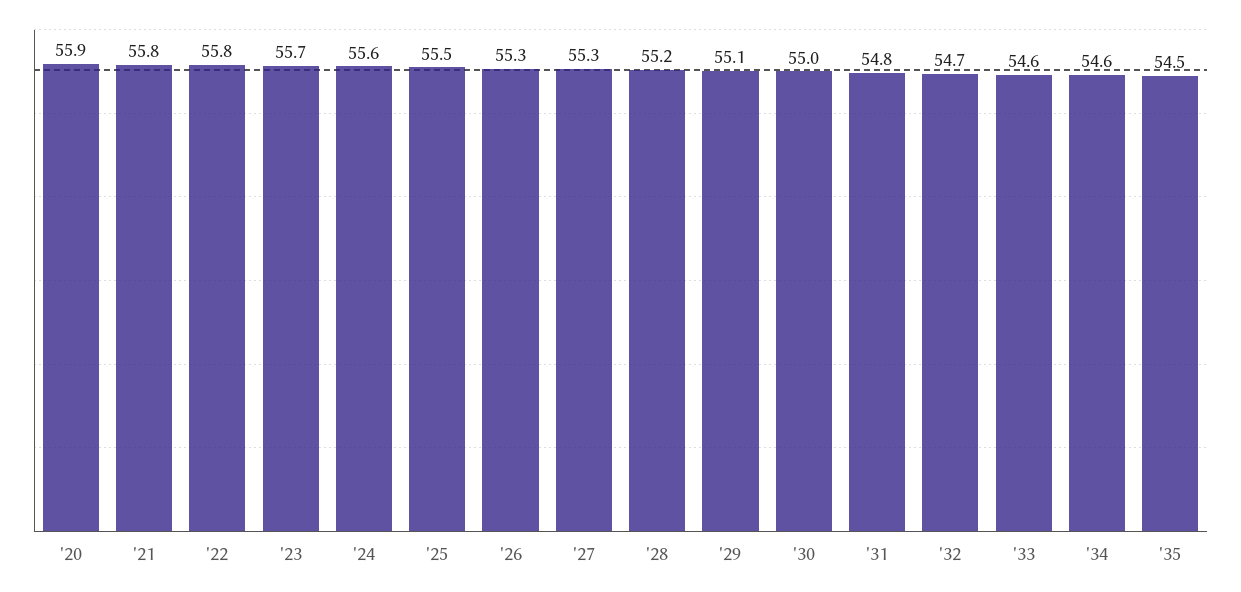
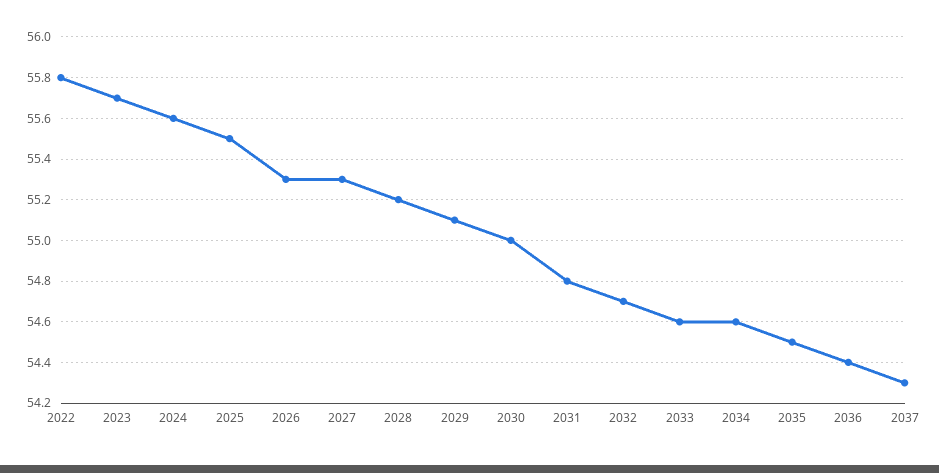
'20: 55.9 -> none
'21: 55.8 -> none
2036: none -> 54.4
2037: none -> 54.3

